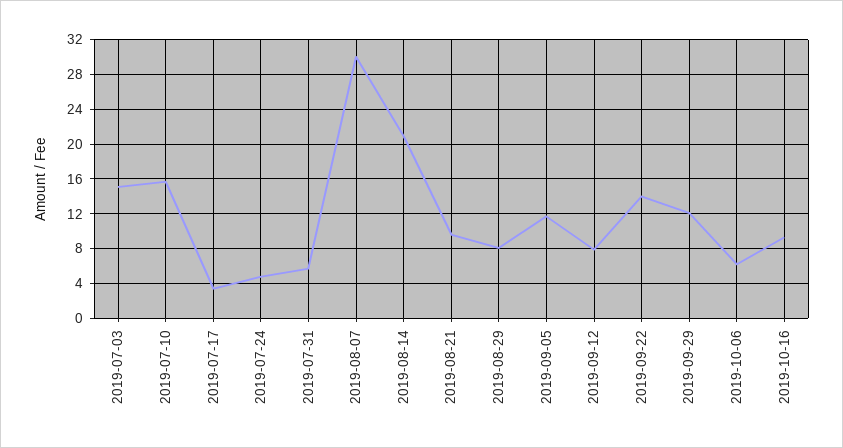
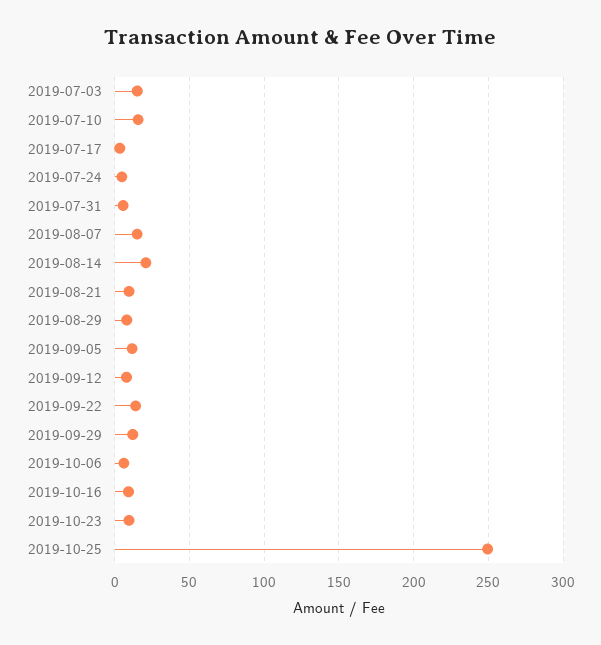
2019-08-07: 30 -> 15
2019-10-23: none -> 10
2019-10-25: none -> 250

